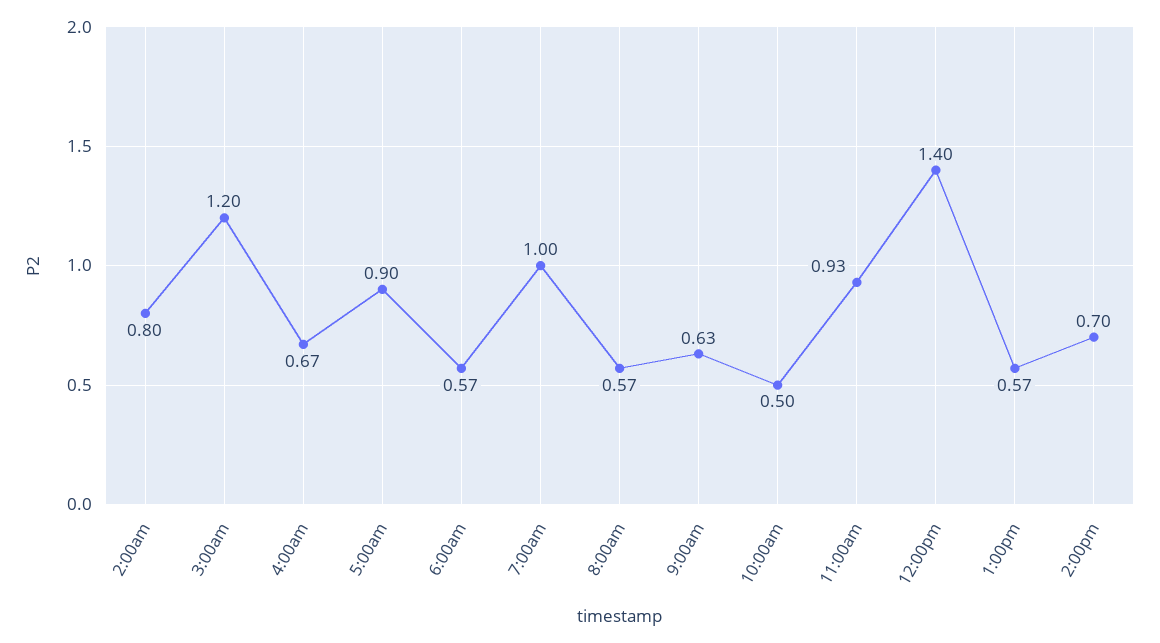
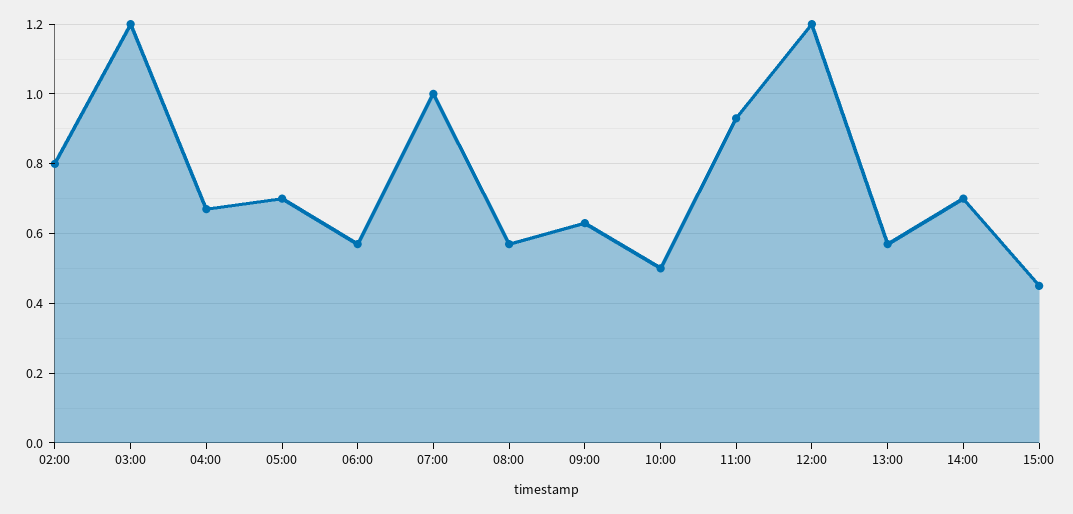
5:00am: 0.9 -> 0.7
12:00pm: 1.4 -> 1.2
15:00: none -> 0.45

